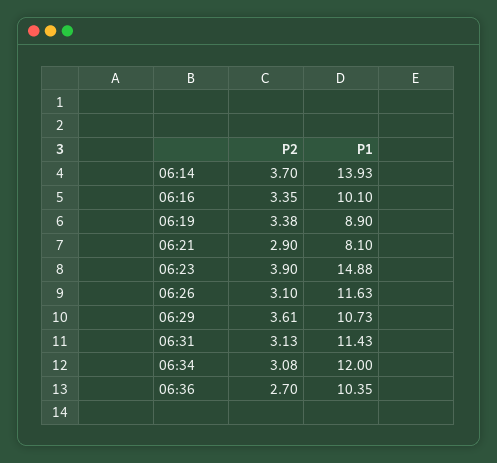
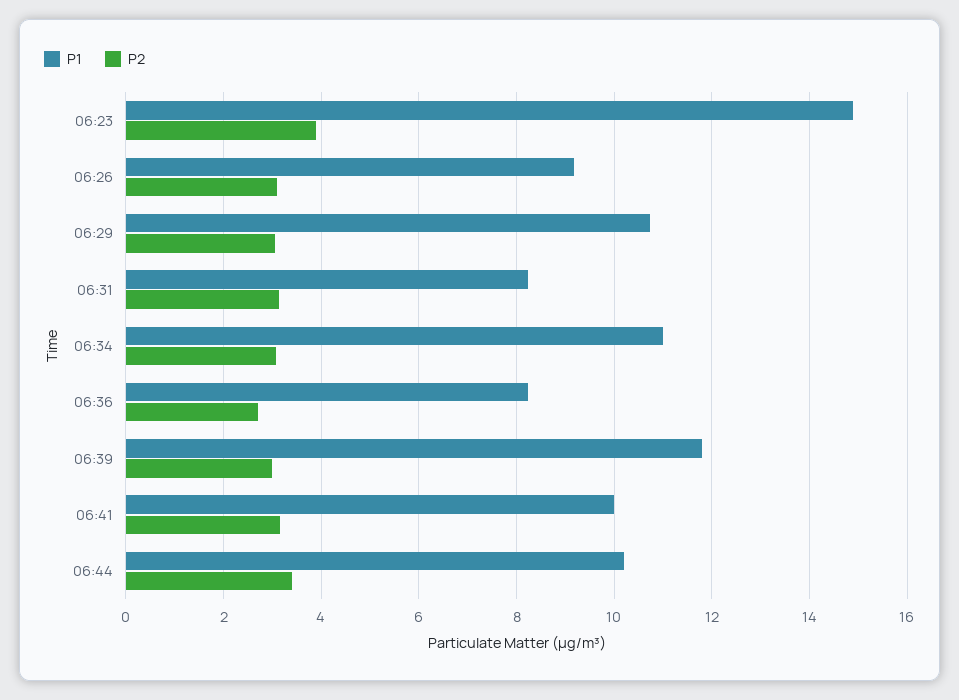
P2, 06:14: 3.7 -> none
P1, 06:14: 13.93 -> none
P2, 06:16: 3.35 -> none
P1, 06:16: 10.1 -> none
P2, 06:19: 3.38 -> none
P1, 06:19: 8.9 -> none
P2, 06:21: 2.9 -> none
P1, 06:21: 8.1 -> none
P1, 06:26: 11.63 -> 9.2
P2, 06:29: 3.61 -> 3
P1, 06:31: 11.43 -> 8.2
P1, 06:34: 12 -> 11
P1, 06:36: 10.35 -> 8.2
P1, 06:39: none -> 11.8
P2, 06:39: none -> 3
P1, 06:41: none -> 10
P2, 06:41: none -> 3.2
P1, 06:44: none -> 10.2
P2, 06:44: none -> 3.4

